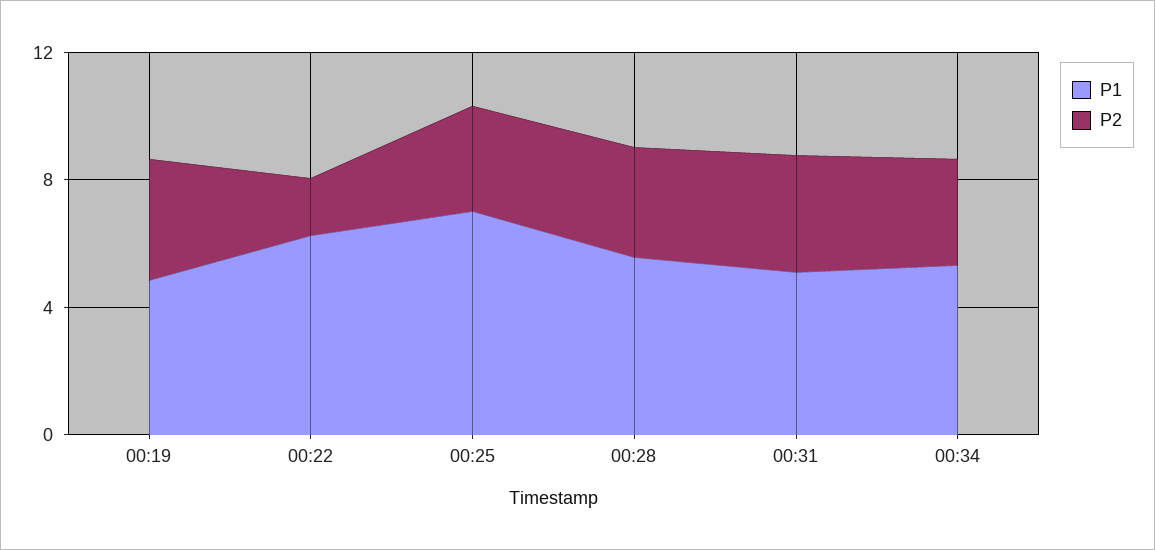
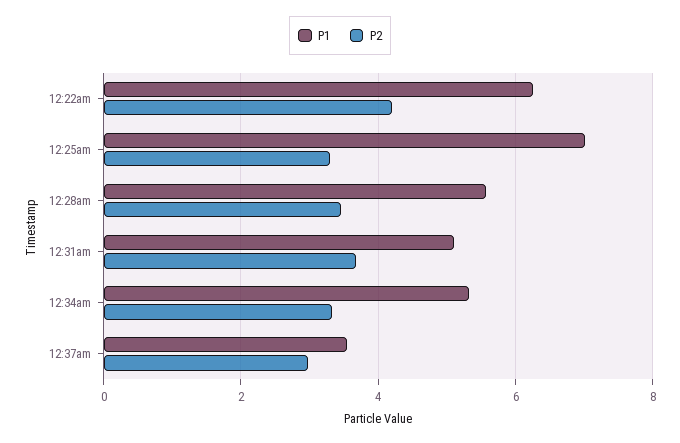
P1, 00:19: 5 -> none
P2, 00:19: 4 -> none
P2, 00:22: 2 -> 4.2
P1, 12:37am: none -> 3.6
P2, 12:37am: none -> 3

